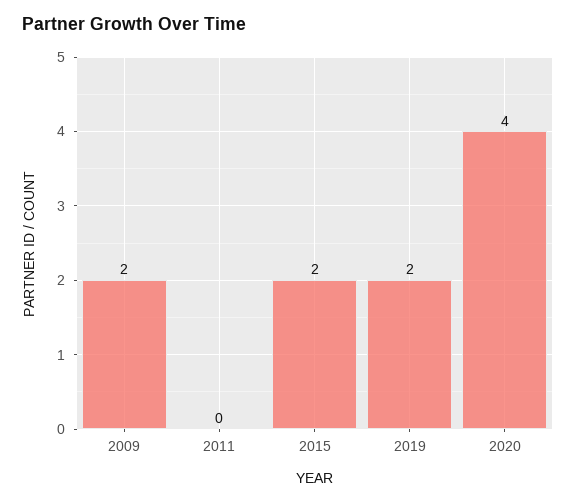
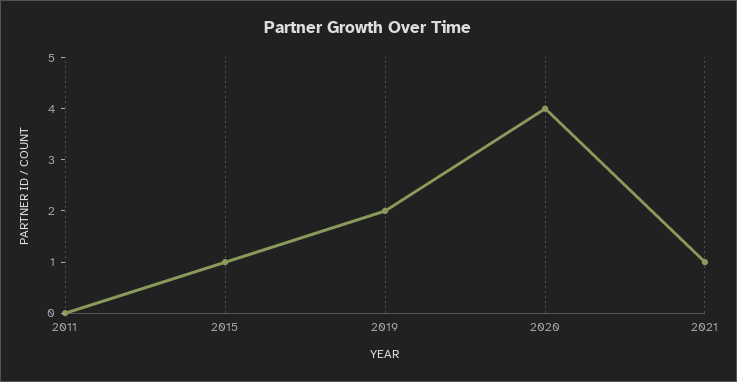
2009: 2 -> none
2015: 2 -> 1
2021: none -> 1

